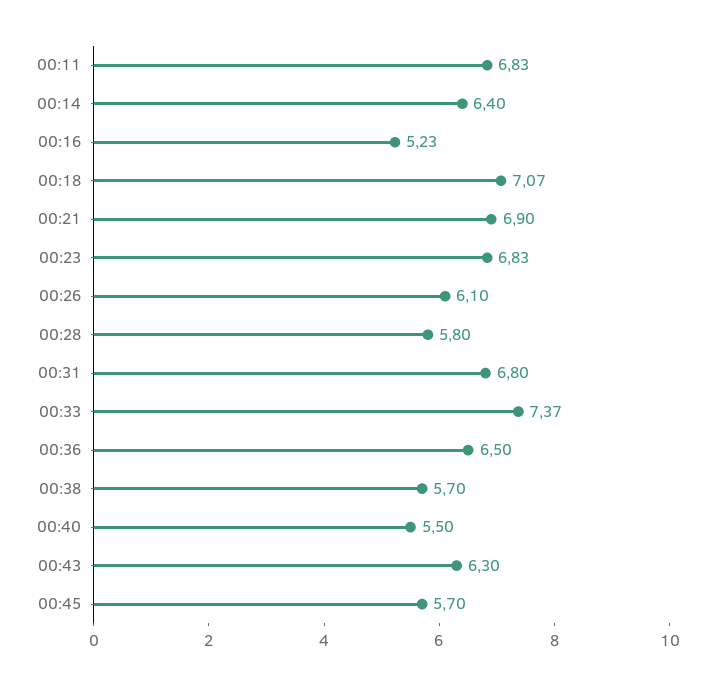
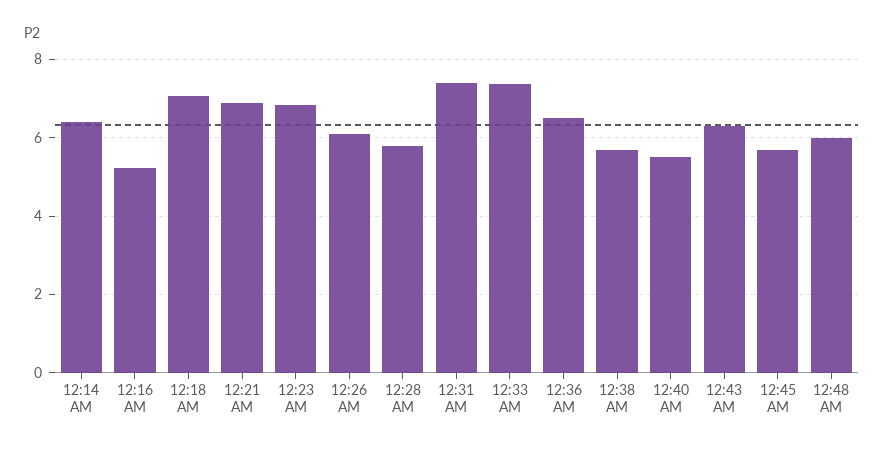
00:11: 6.83 -> none
00:31: 6.8 -> 7.4
12:48 AM: none -> 6

